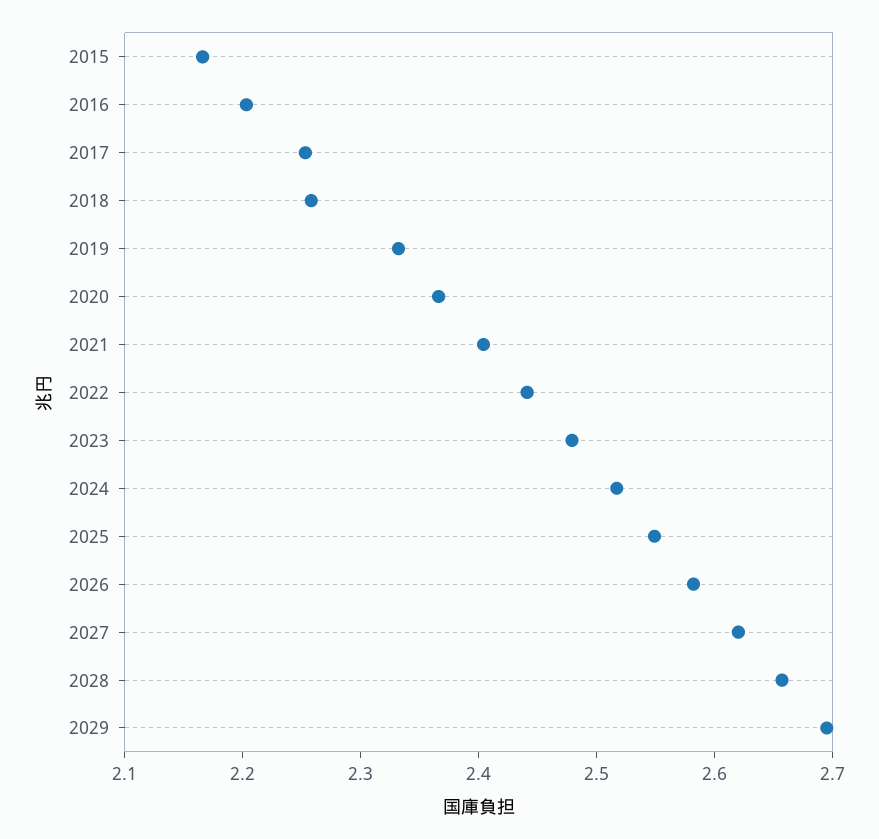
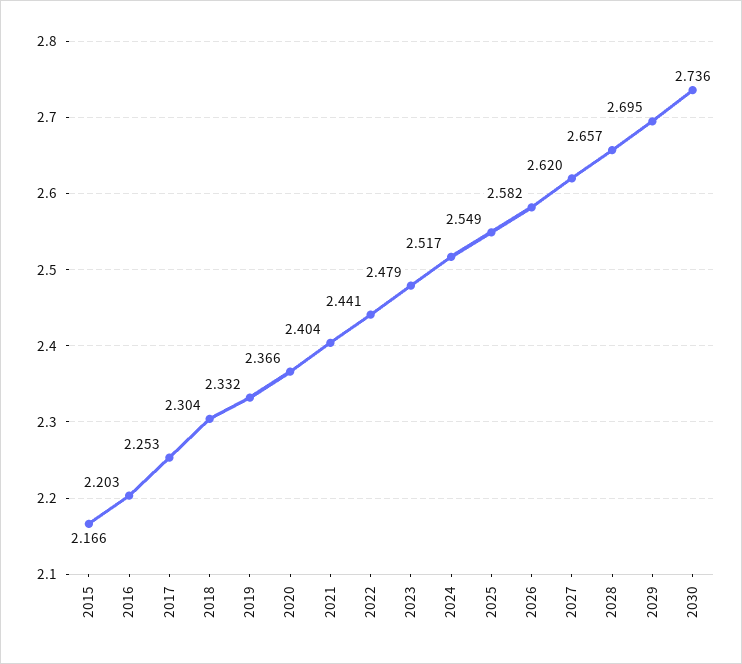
2018: 2.26 -> 2.304
2030: none -> 2.736

